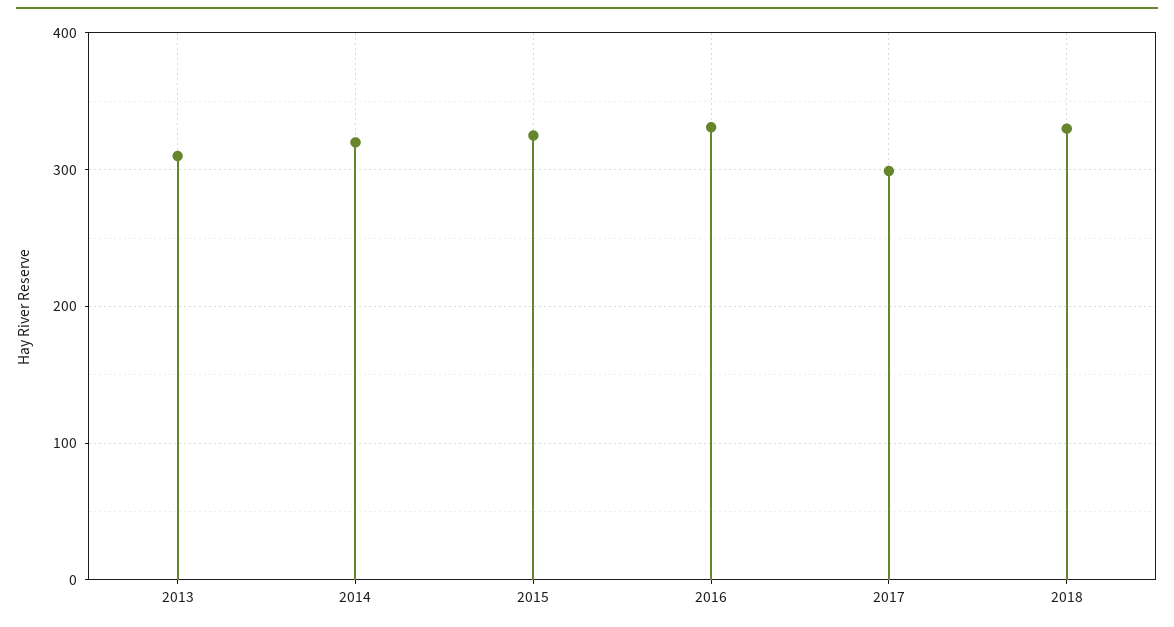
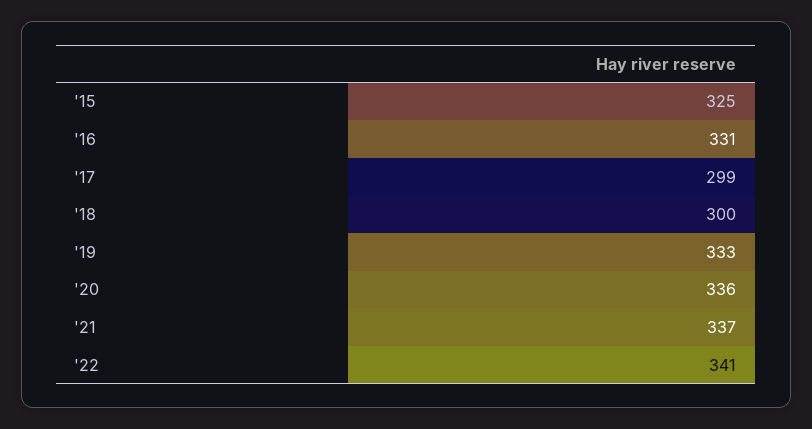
2013: 310 -> none
2014: 320 -> none
2018: 330 -> 300
'19: none -> 333
'20: none -> 336
'21: none -> 337
'22: none -> 341

